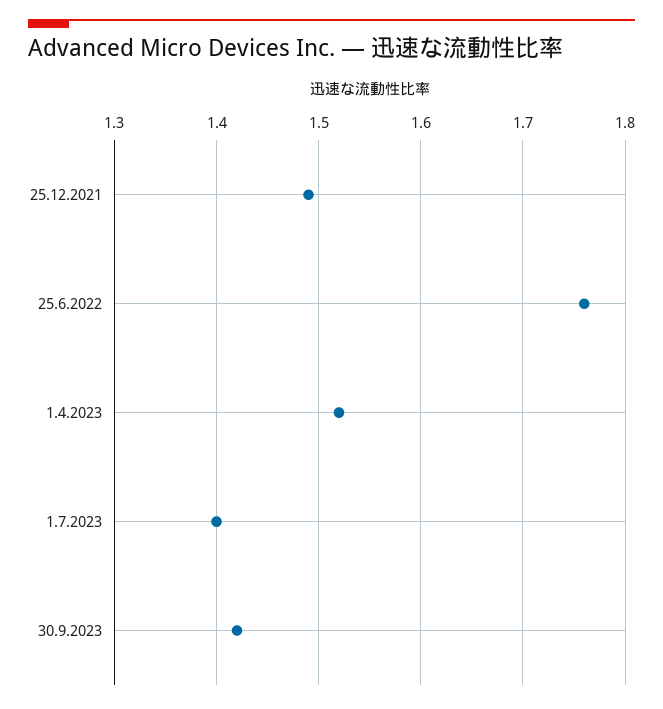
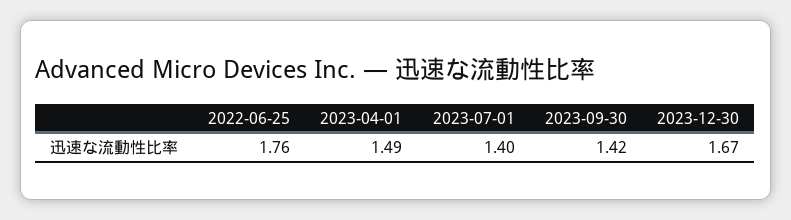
25.12.2021: 1.49 -> none
1.4.2023: 1.52 -> 1.49
2023-12-30: none -> 1.67

